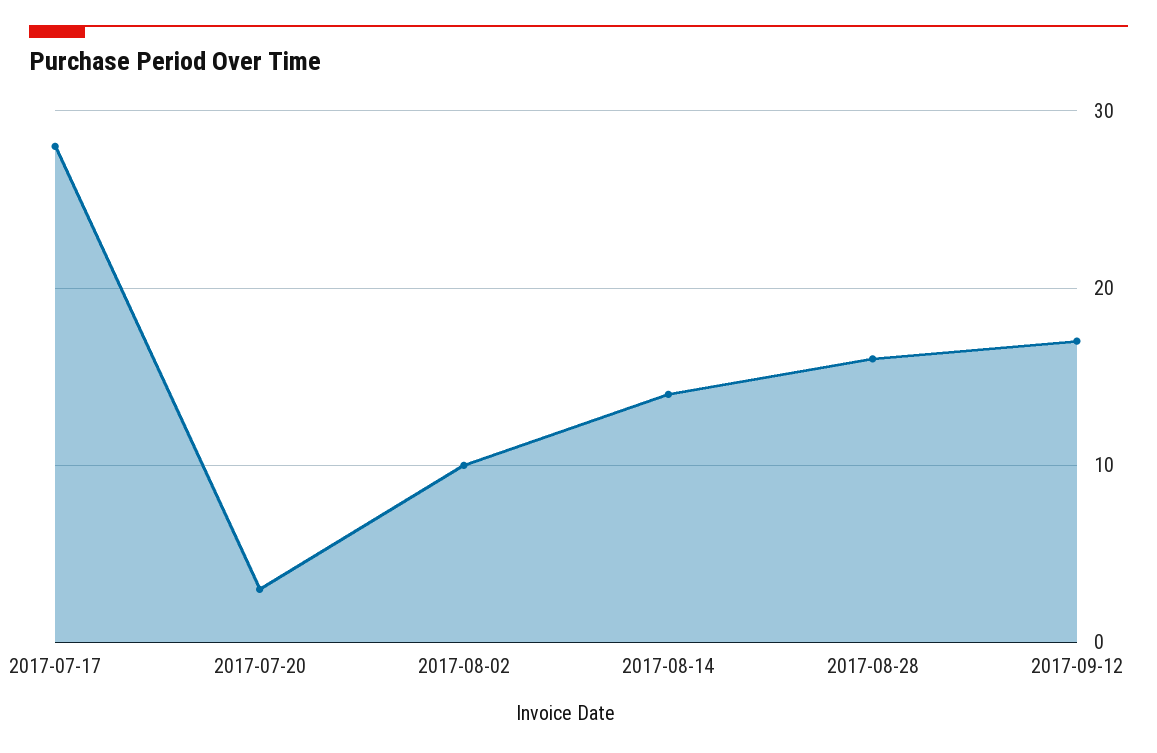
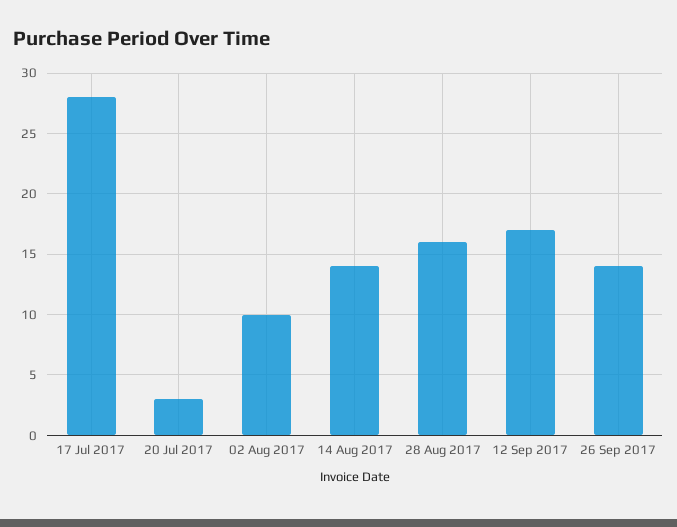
26 Sep 2017: none -> 14

